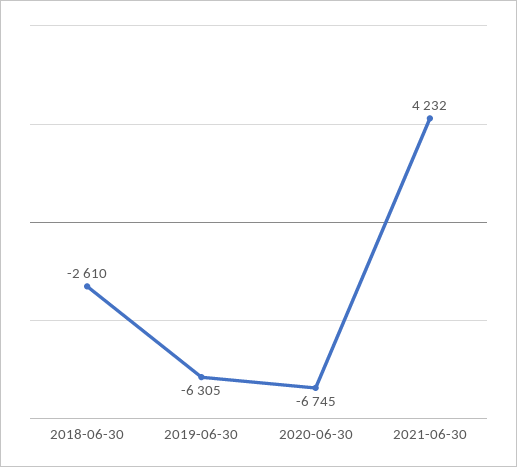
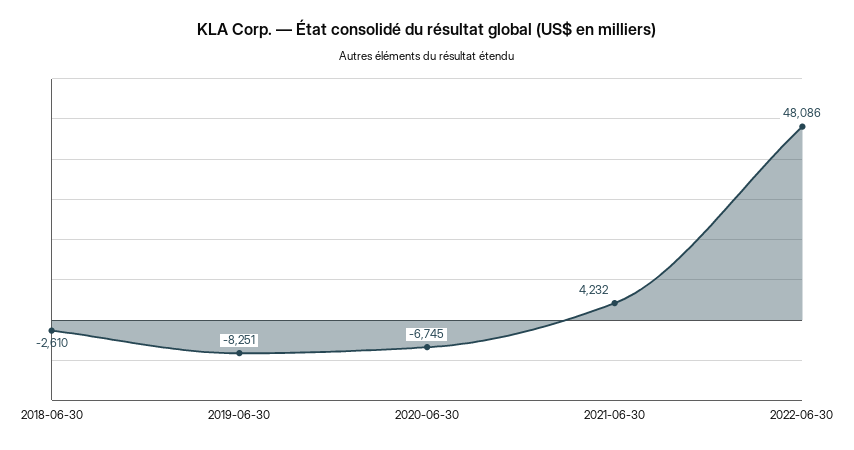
2019-06-30: -6305 -> -8251
2022-06-30: none -> 48086

